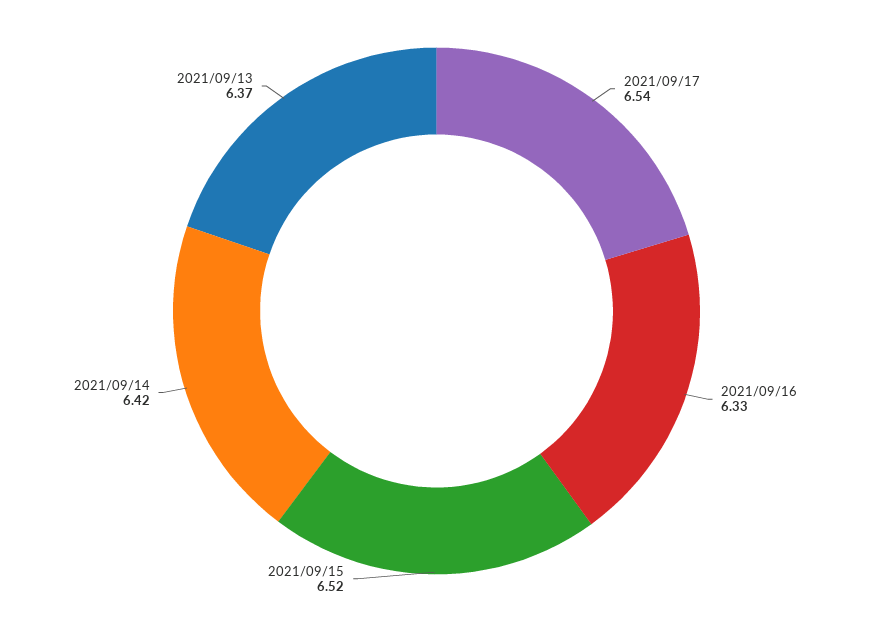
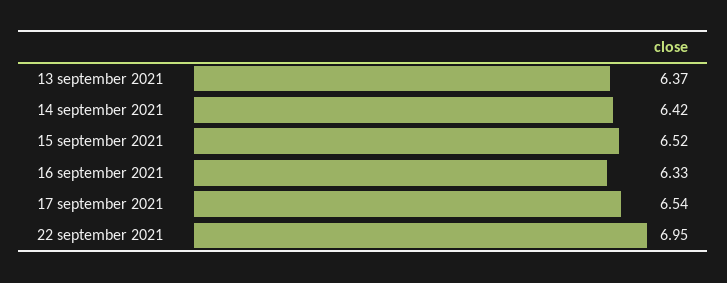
22 september 2021: none -> 6.95

